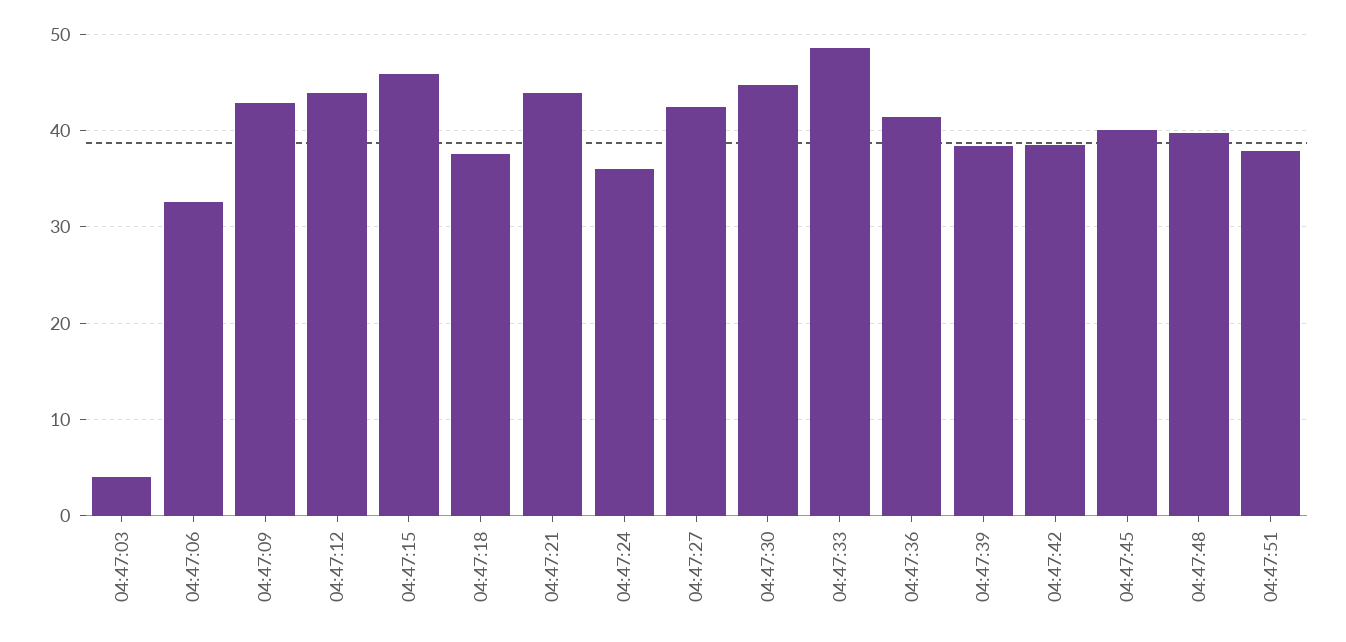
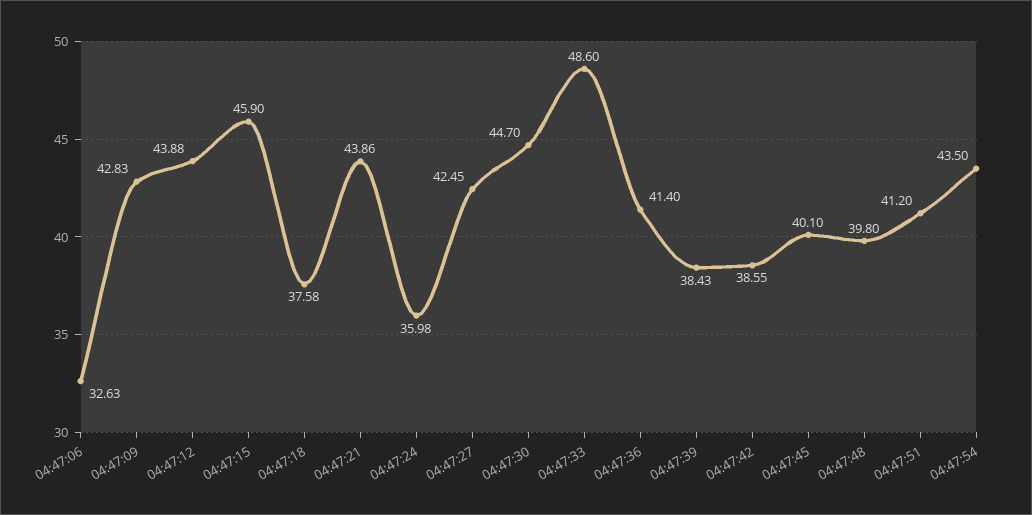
04:47:03: 4 -> none
04:47:51: 38 -> 41.2
04:47:54: none -> 43.5

